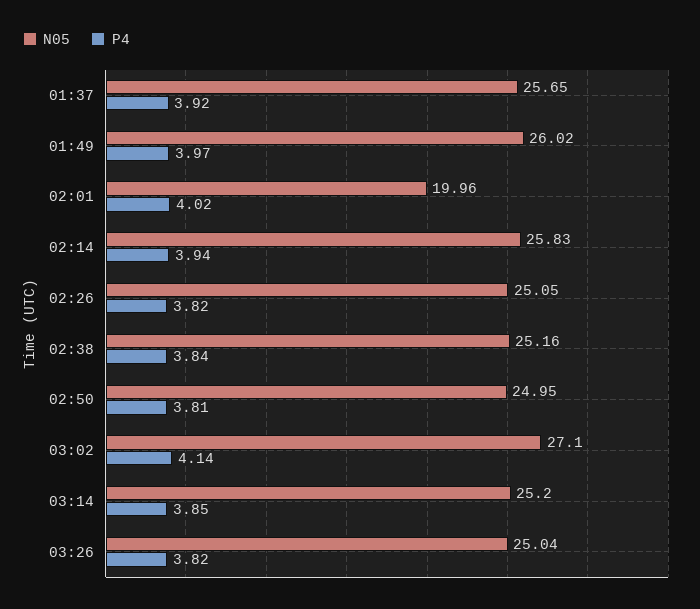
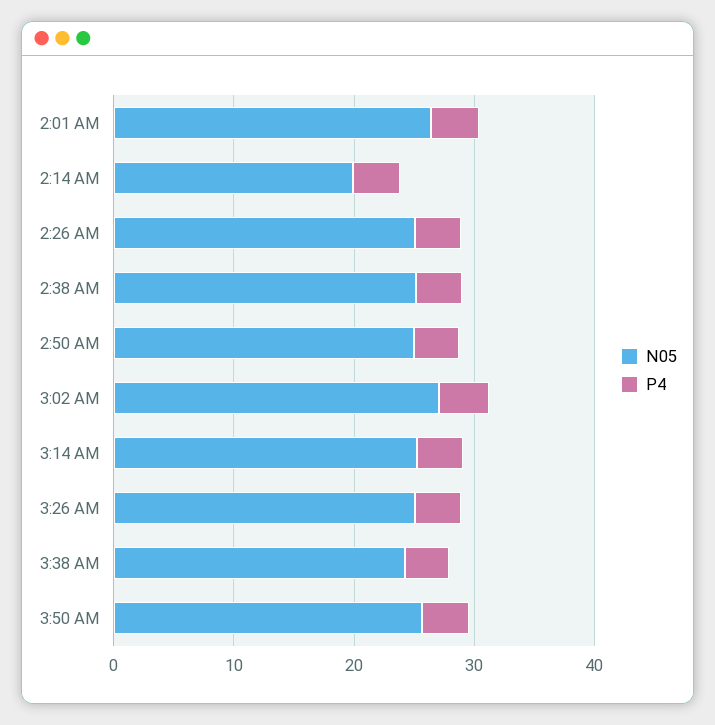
N05, 01:37: 25.65 -> none
P4, 01:37: 3.92 -> none
N05, 01:49: 26.02 -> none
P4, 01:49: 3.97 -> none
N05, 02:01: 19.96 -> 26
N05, 02:14: 25.83 -> 20
N05, 3:38 AM: none -> 24
P4, 3:38 AM: none -> 4
N05, 3:50 AM: none -> 26
P4, 3:50 AM: none -> 4

